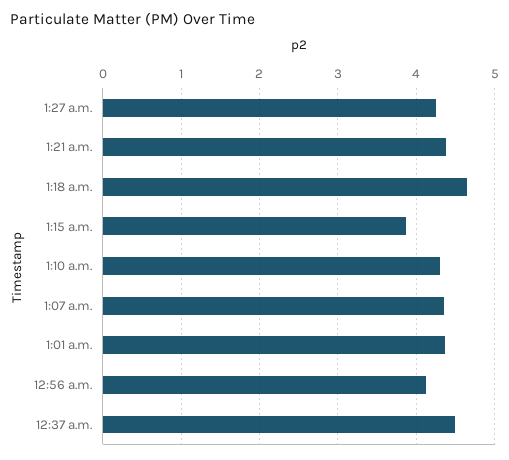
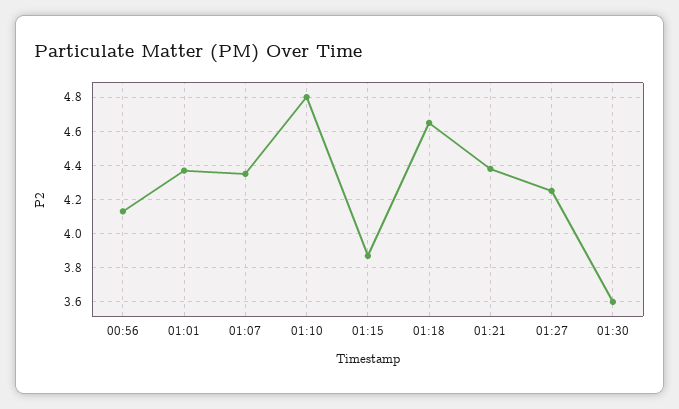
1:10 a.m.: 4.3 -> 4.8
12:37 a.m.: 4.5 -> none
01:30: none -> 3.6

